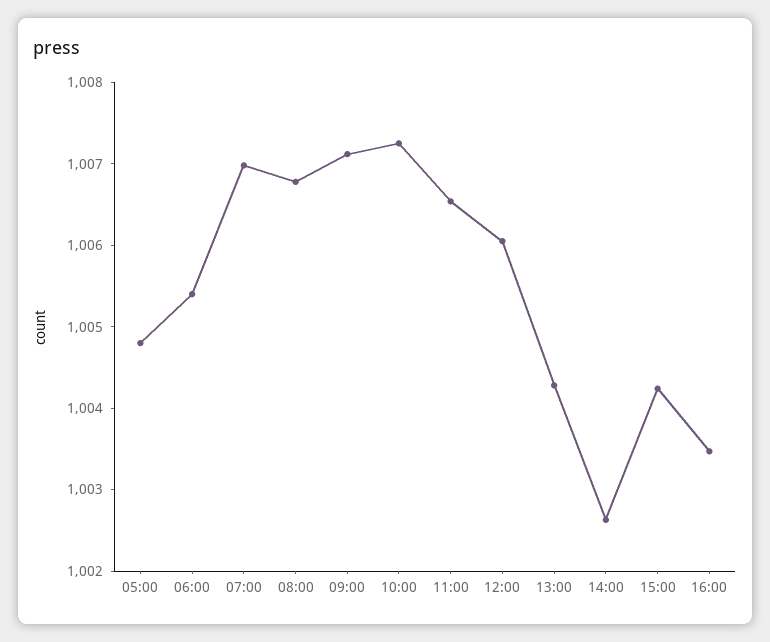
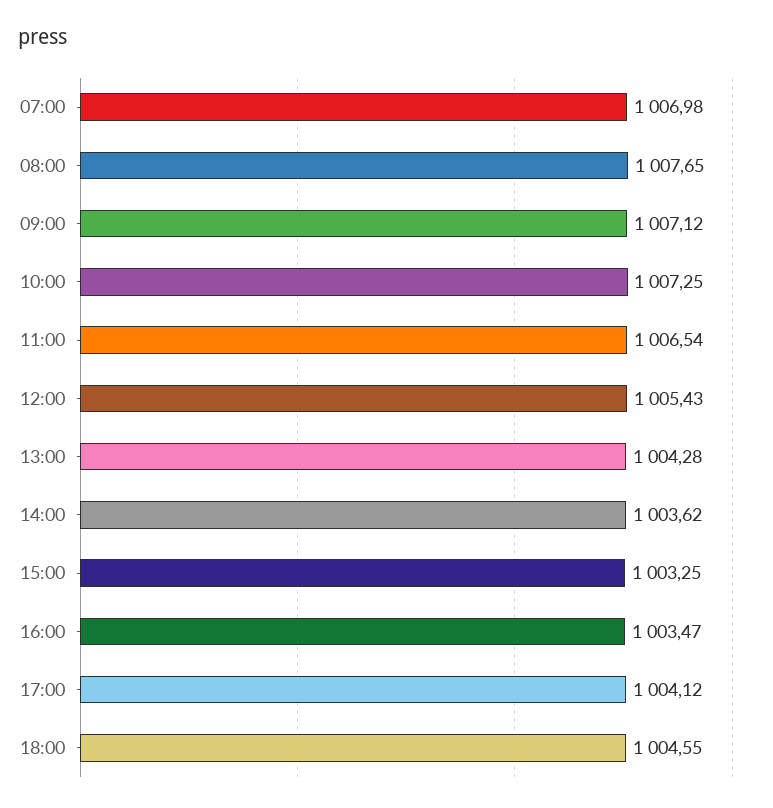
05:00: 1004.8 -> none
06:00: 1005.4 -> none
08:00: 1006.8 -> 1007.65
12:00: 1006 -> 1005.43
14:00: 1002.6 -> 1003.62
15:00: 1004.2 -> 1003.25
17:00: none -> 1004.12
18:00: none -> 1004.55

